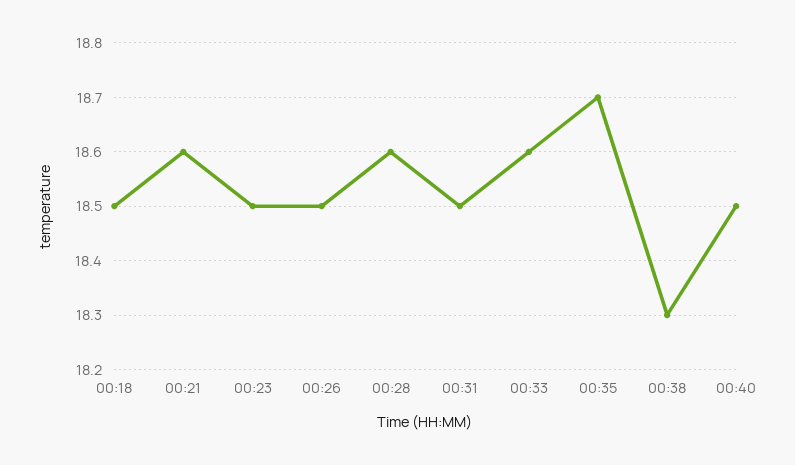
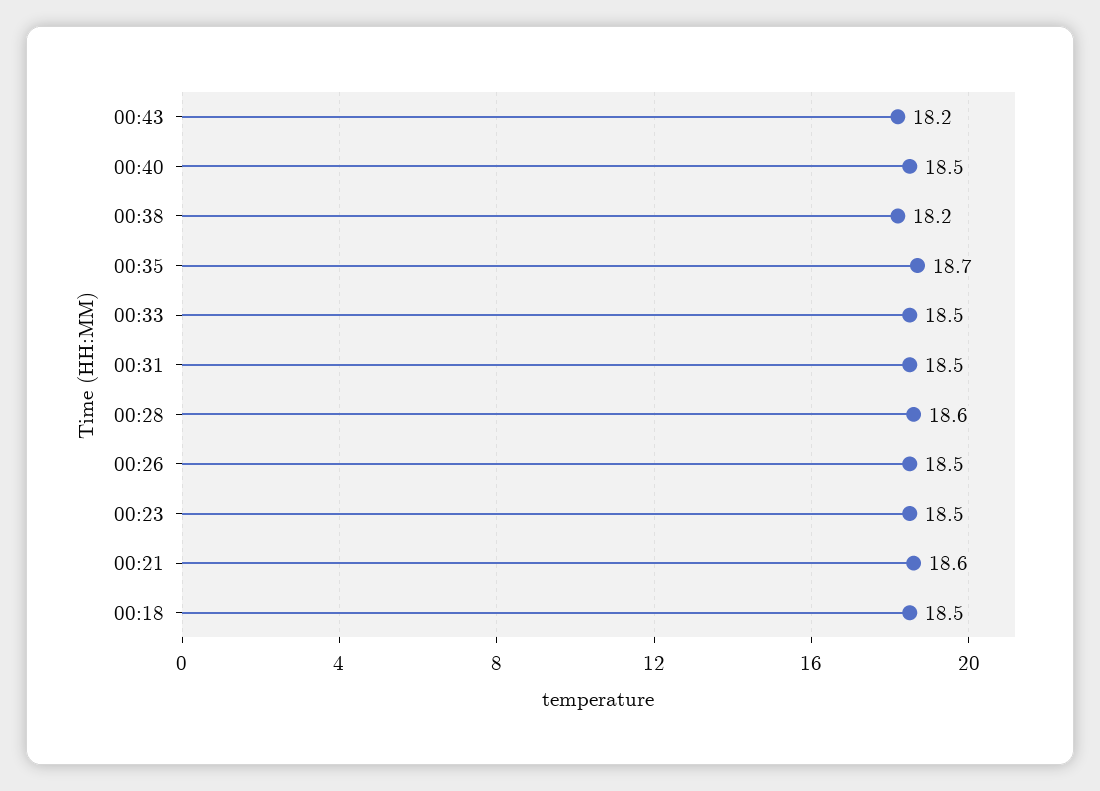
00:33: 18.6 -> 18.5
00:38: 18.3 -> 18.2
00:43: none -> 18.2

